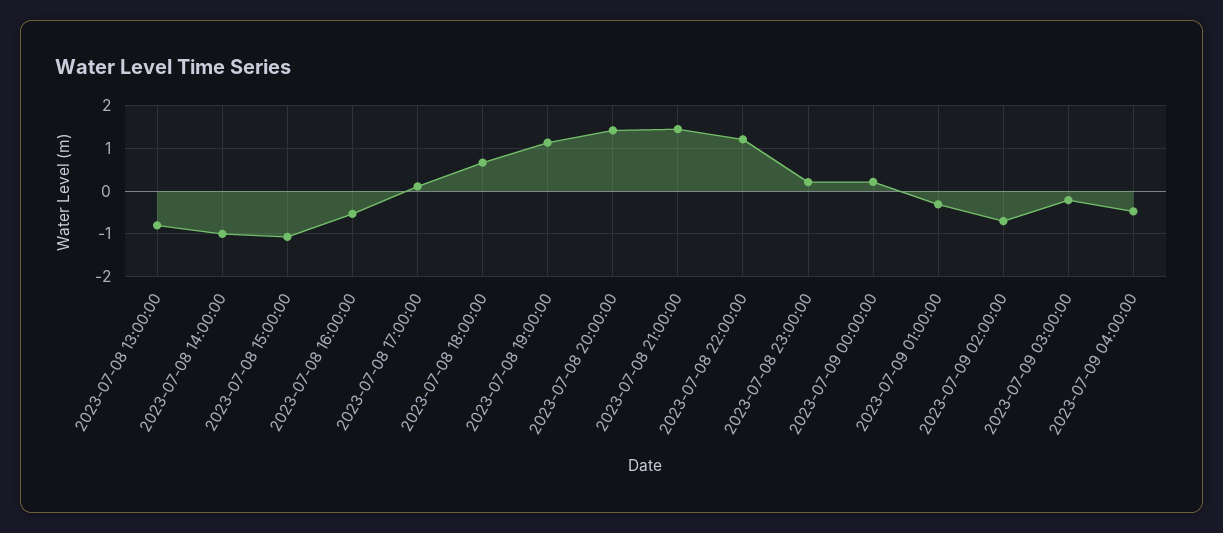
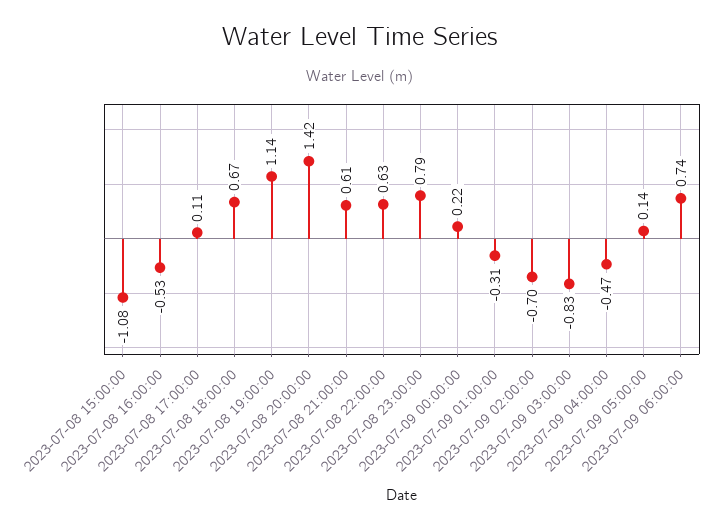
2023-07-08 13:00:00: -0.8 -> none
2023-07-08 14:00:00: -1 -> none
2023-07-08 21:00:00: 1.4 -> 0.61
2023-07-08 22:00:00: 1.2 -> 0.63
2023-07-08 23:00:00: 0.2 -> 0.79
2023-07-09 03:00:00: -0.2 -> -0.83
2023-07-09 05:00:00: none -> 0.14
2023-07-09 06:00:00: none -> 0.74

